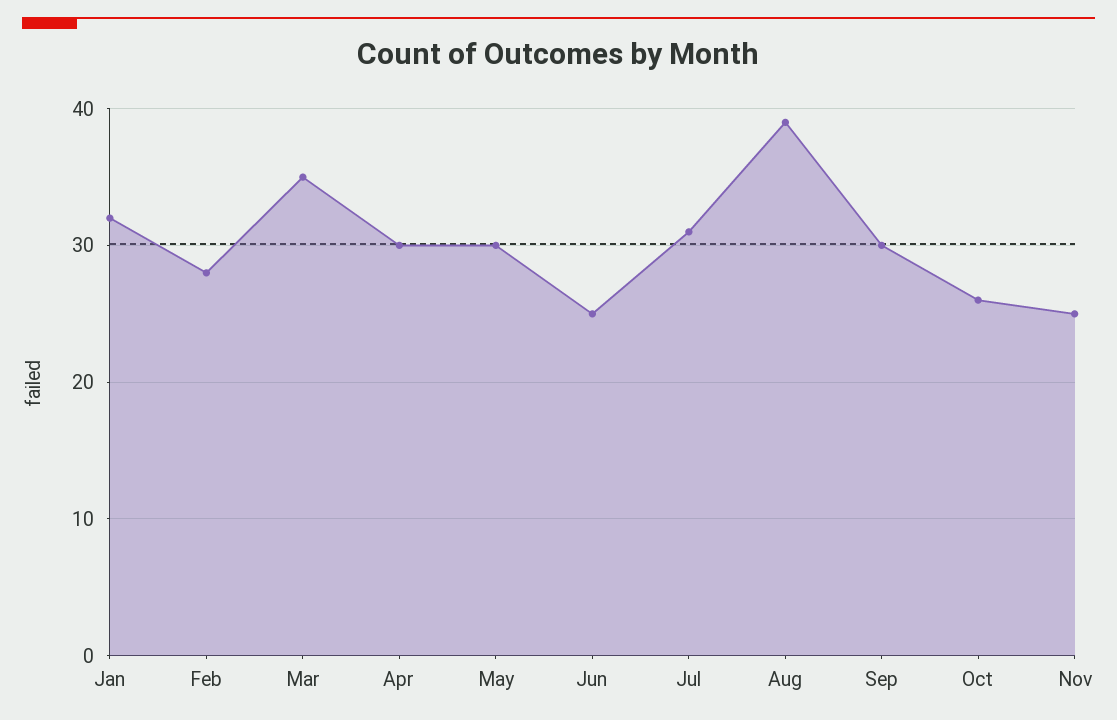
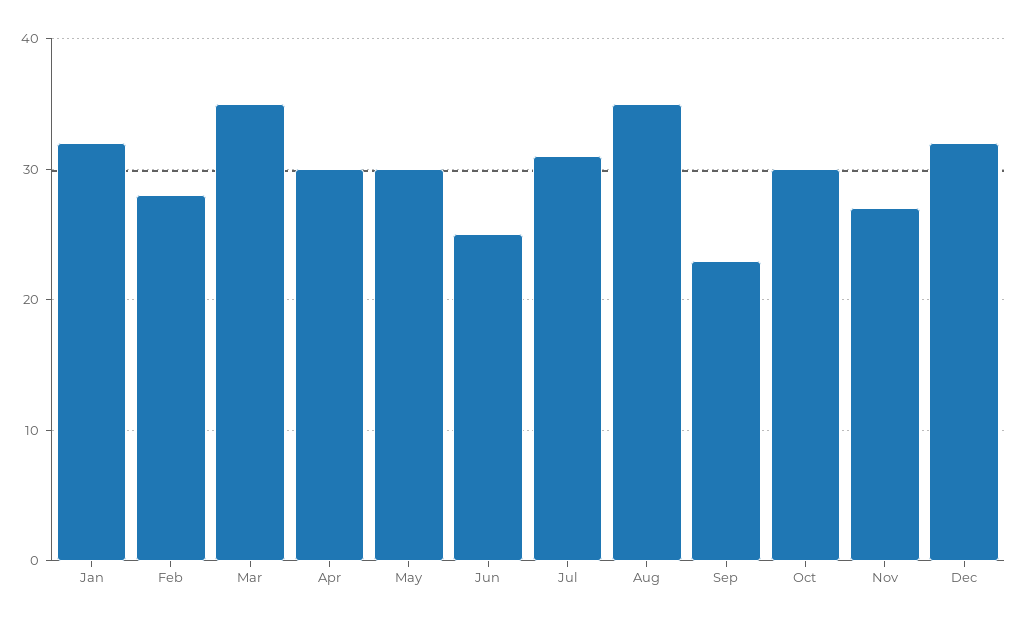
Aug: 39 -> 35
Sep: 30 -> 23
Oct: 26 -> 30
Nov: 25 -> 27
Dec: none -> 32

